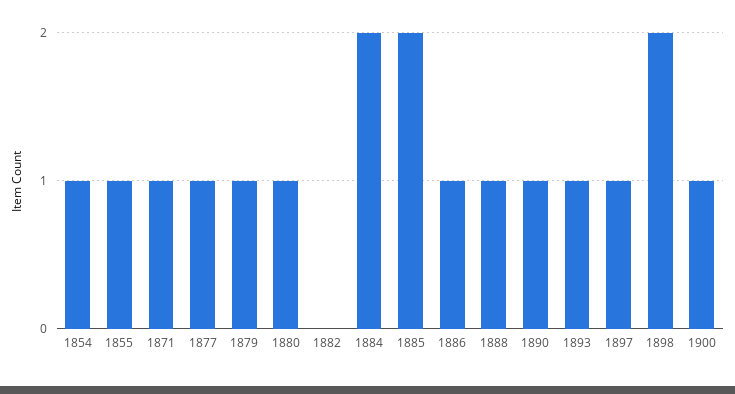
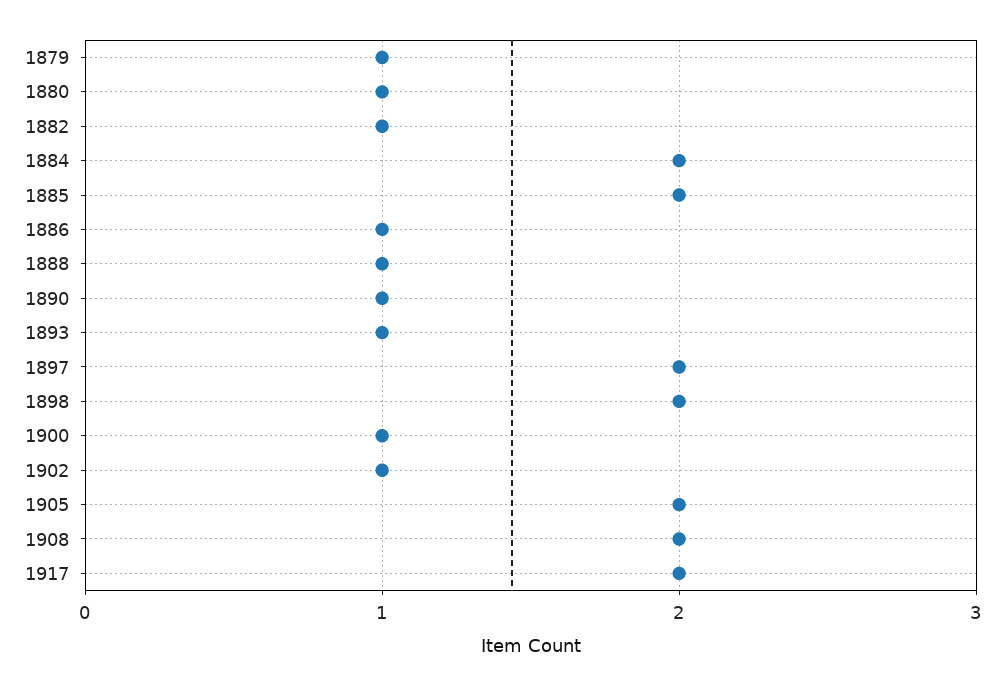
1854: 1 -> none
1855: 1 -> none
1871: 1 -> none
1877: 1 -> none
1882: 0 -> 1
1897: 1 -> 2
1902: none -> 1
1905: none -> 2
1908: none -> 2
1917: none -> 2

